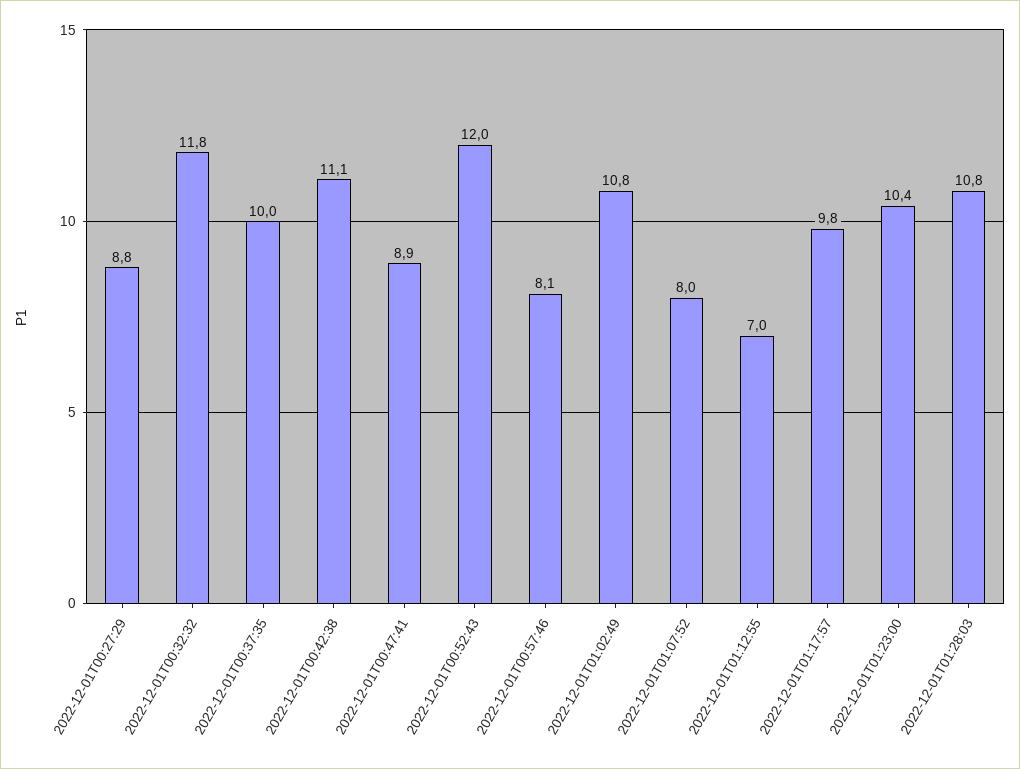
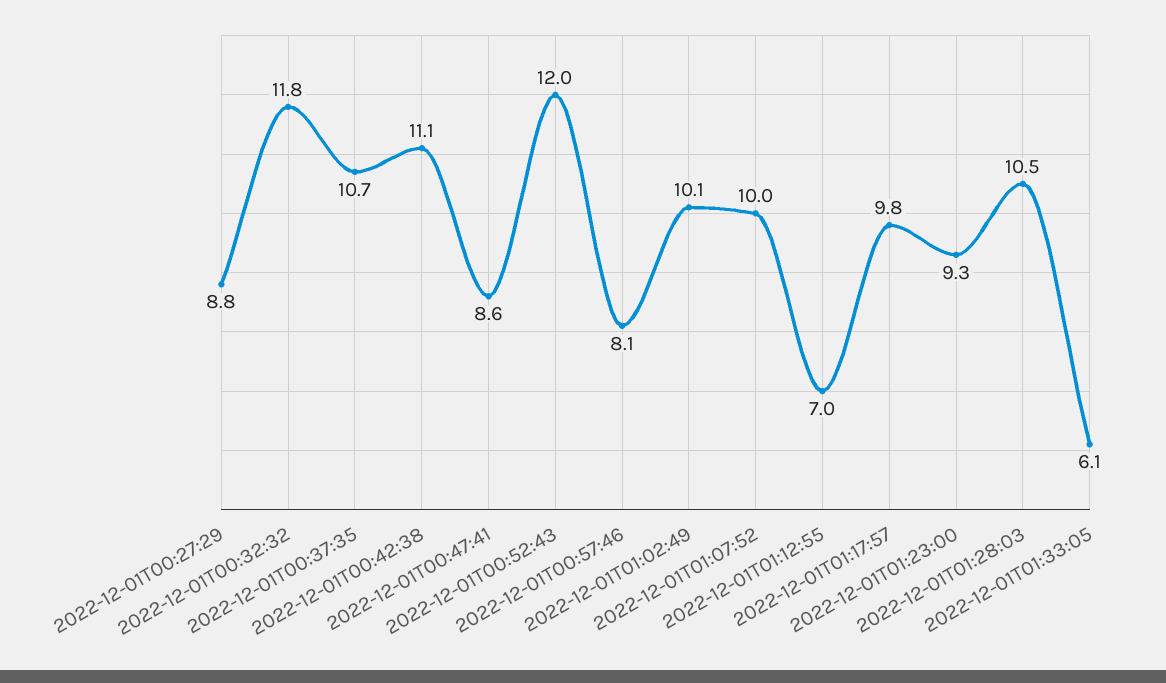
2022-12-01T00:37:35: 10 -> 10.7
2022-12-01T00:47:41: 8.9 -> 8.6
2022-12-01T01:02:49: 10.8 -> 10.1
2022-12-01T01:07:52: 8 -> 10
2022-12-01T01:23:00: 10.4 -> 9.3
2022-12-01T01:28:03: 10.8 -> 10.5
2022-12-01T01:33:05: none -> 6.1

